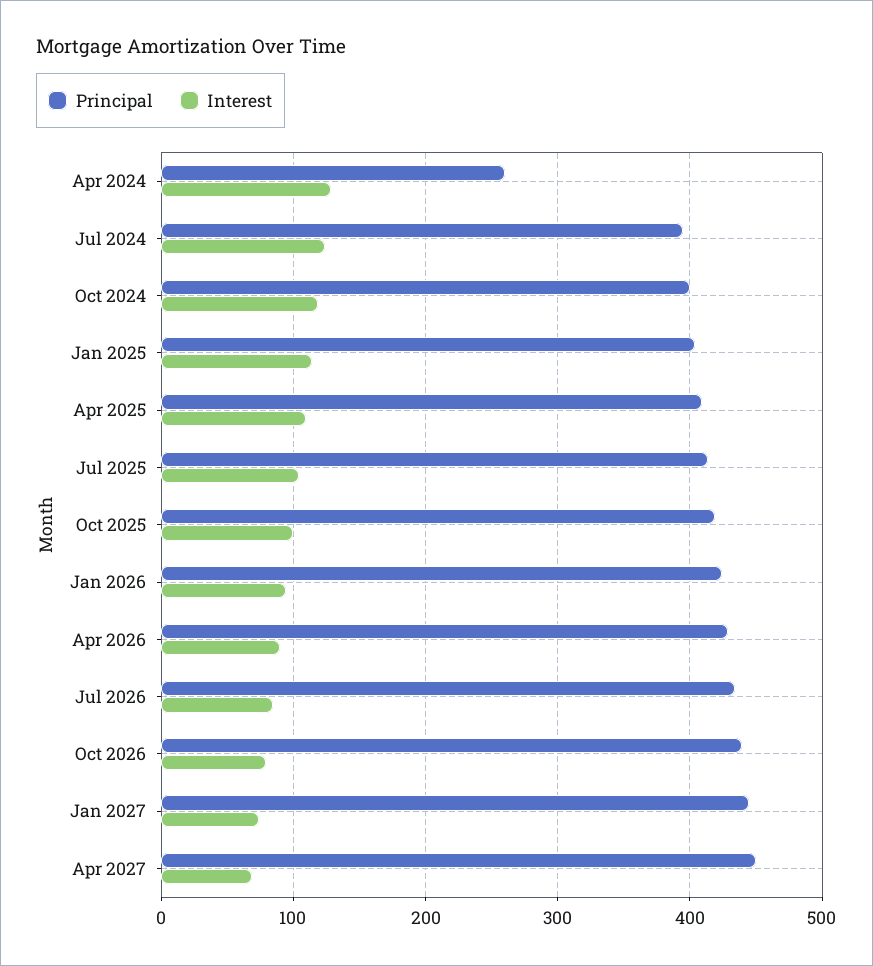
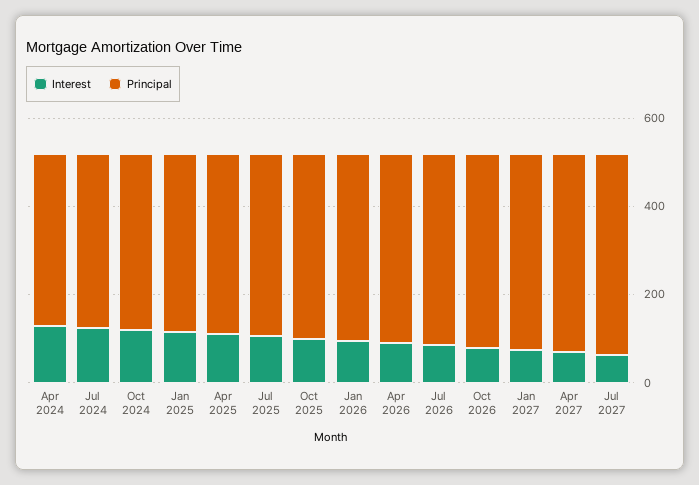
Principal, Apr 2024: 260 -> 400
Interest, Jul 2027: none -> 50
Principal, Jul 2027: none -> 450

